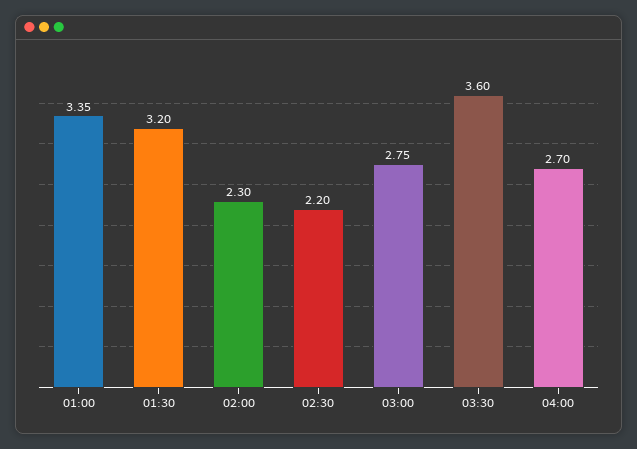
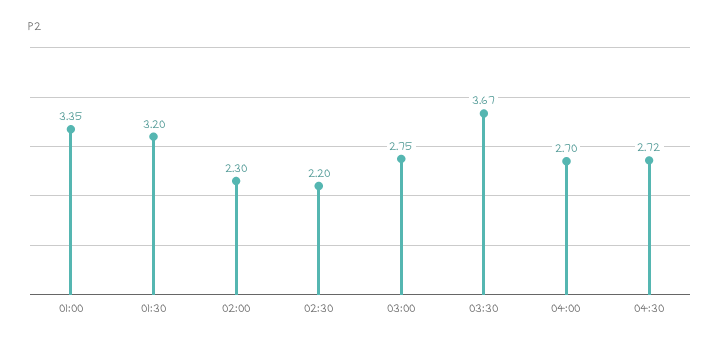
03:30: 3.6 -> 3.67
04:30: none -> 2.72

